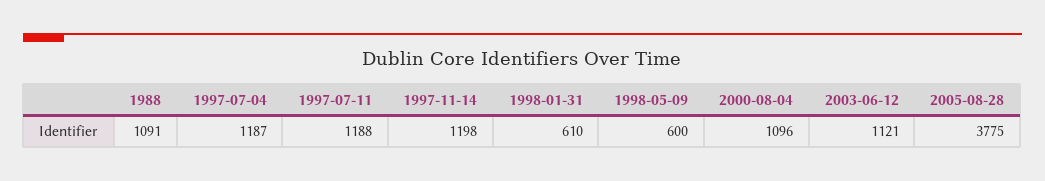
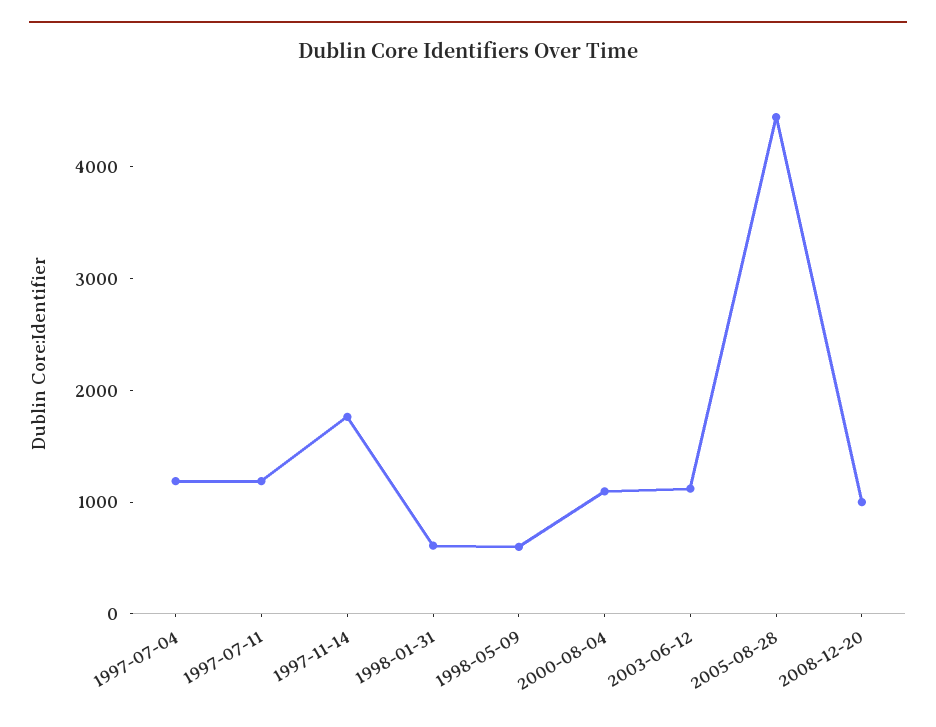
1988: 1091 -> none
1997-11-14: 1198 -> 1800
2005-08-28: 3775 -> 4400
2008-12-20: none -> 1000

